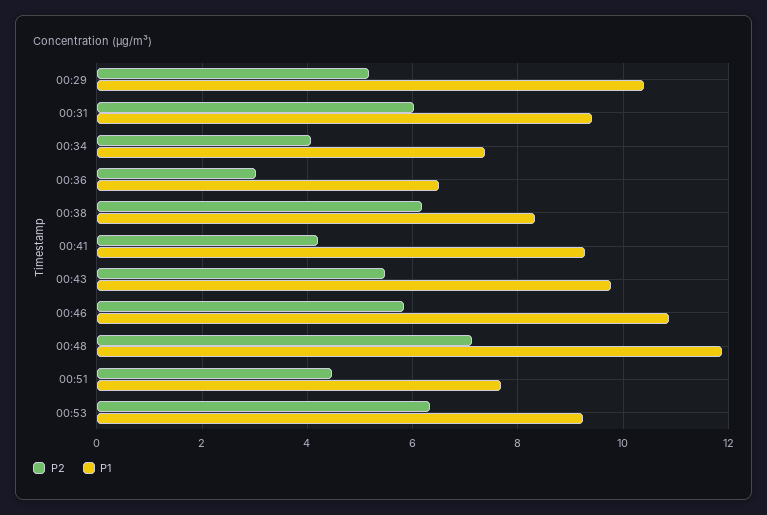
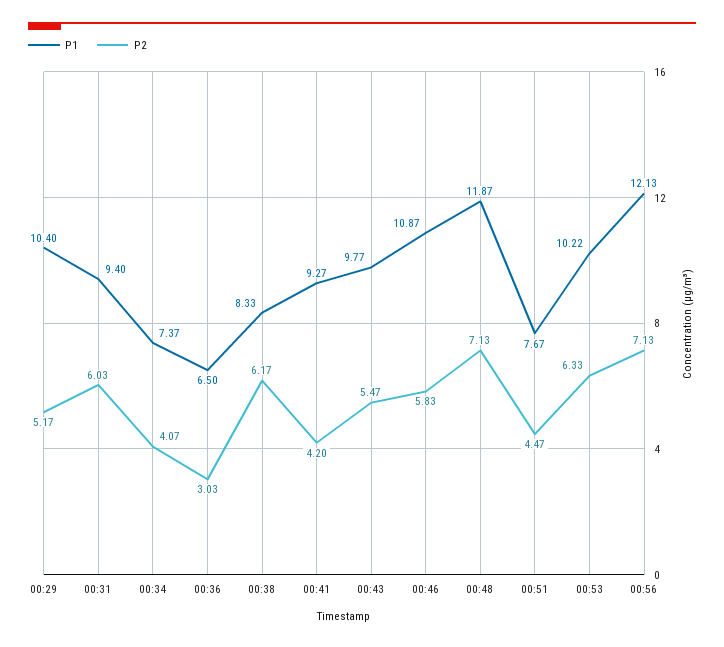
P1, 00:53: 9.2 -> 10.22
P1, 00:56: none -> 12.13
P2, 00:56: none -> 7.13

